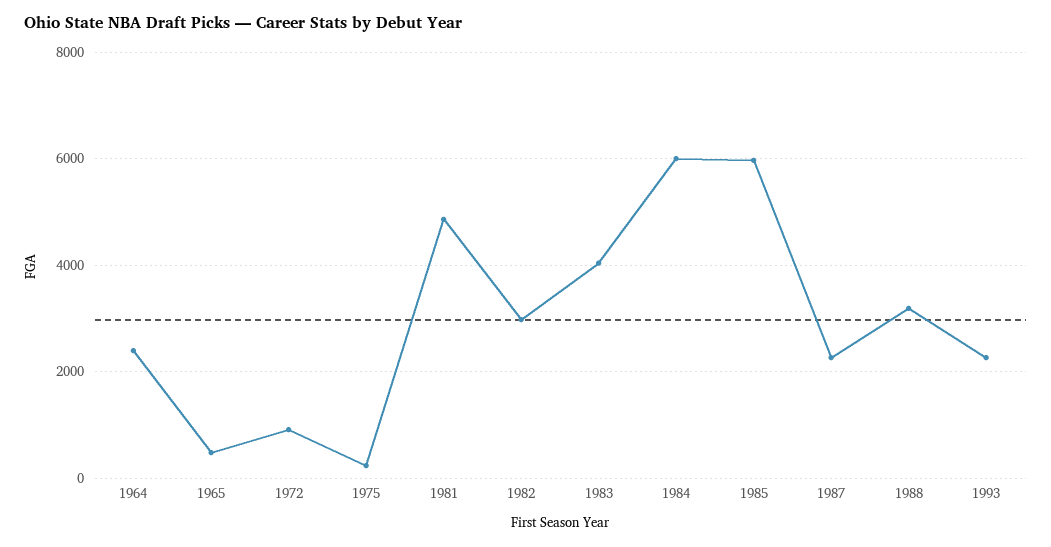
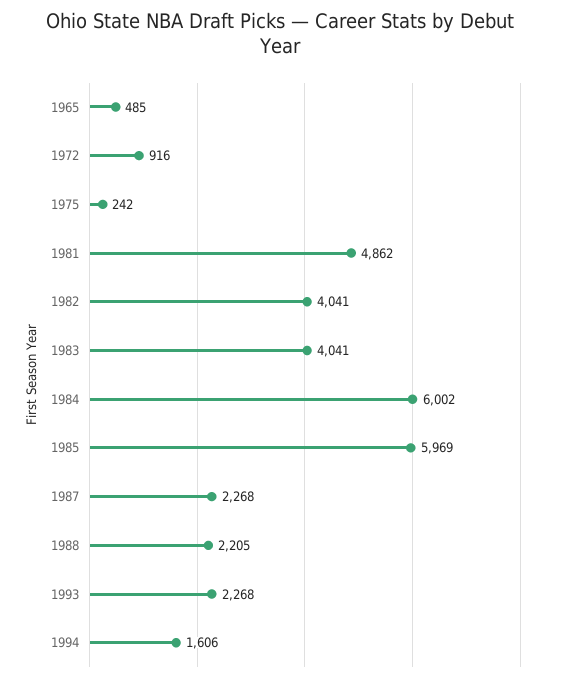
1964: 2400 -> none
1982: 3000 -> 4041
1988: 3200 -> 2205
1994: none -> 1606

